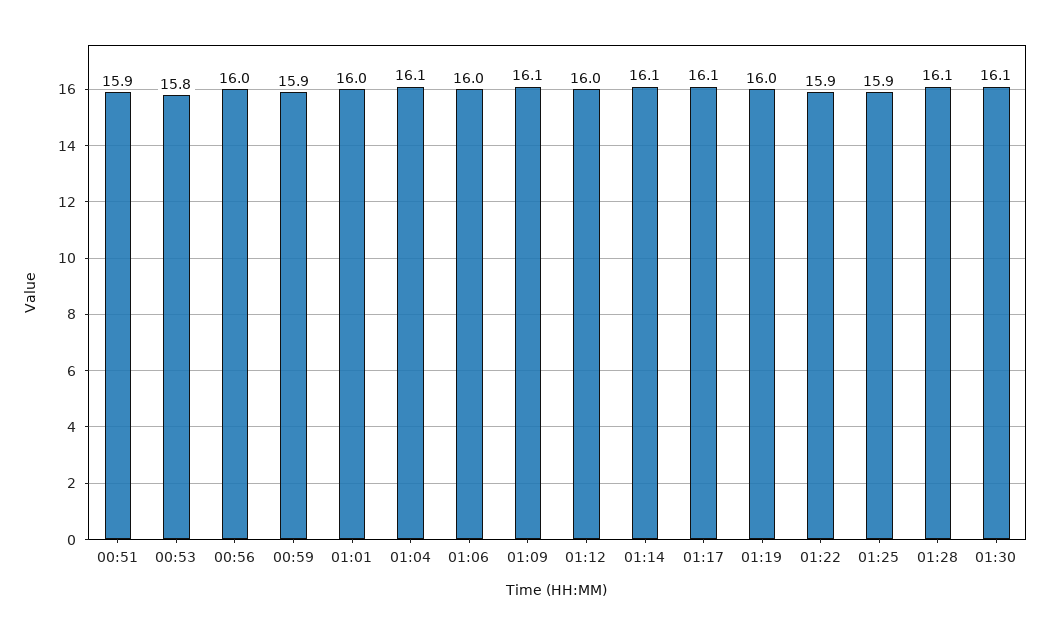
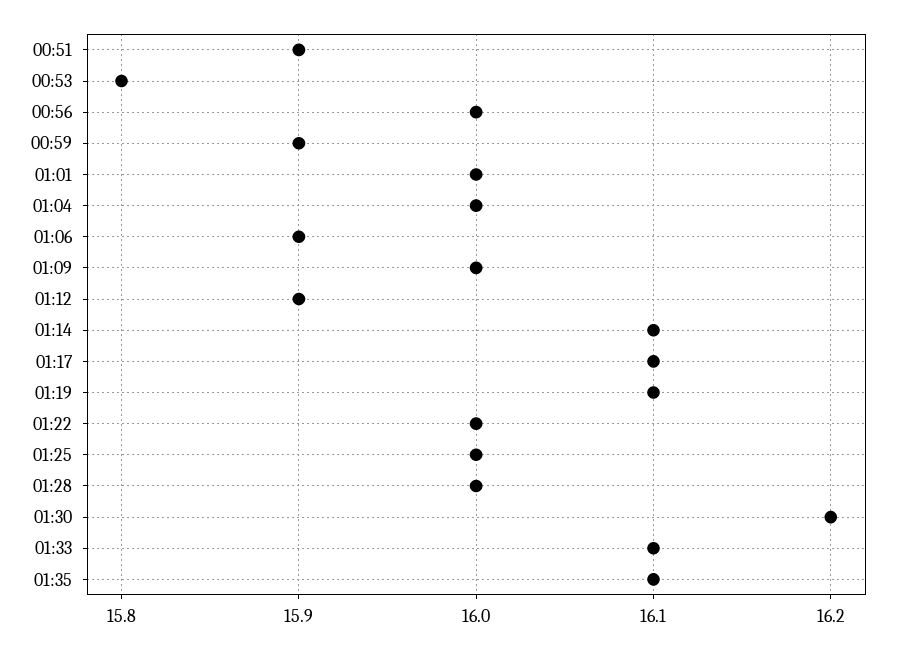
01:04: 16.1 -> 16
01:06: 16 -> 15.9
01:09: 16.1 -> 16
01:12: 16 -> 15.9
01:19: 16 -> 16.1
01:22: 15.9 -> 16
01:25: 15.9 -> 16
01:28: 16.1 -> 16
01:30: 16.1 -> 16.2
01:33: none -> 16.1
01:35: none -> 16.1

